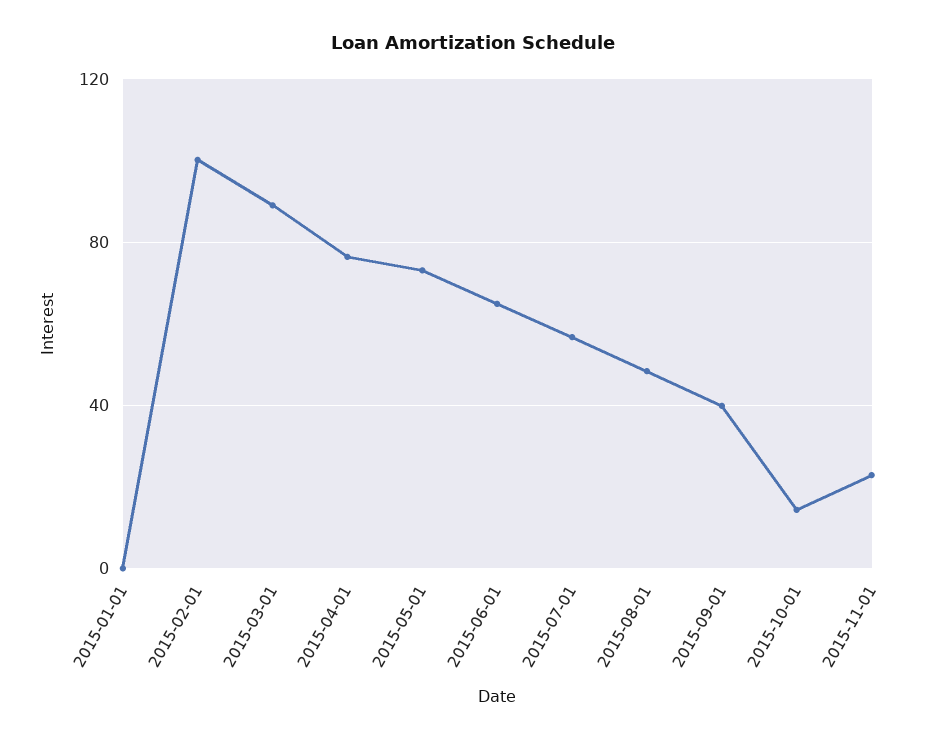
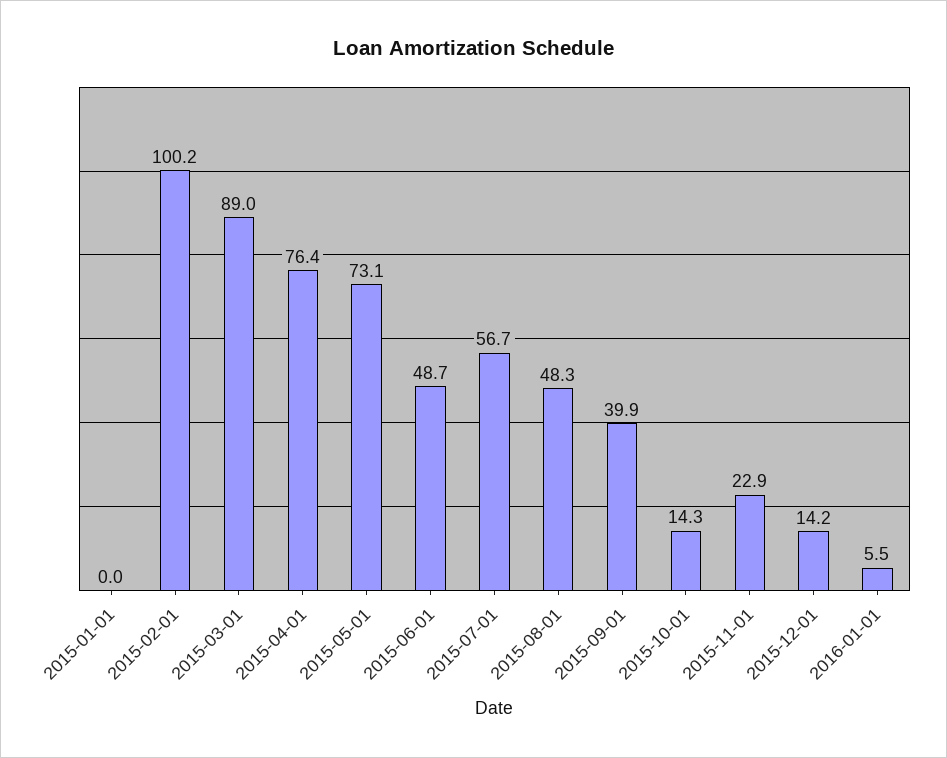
2015-06-01: 65 -> 48.7
2015-12-01: none -> 14.2
2016-01-01: none -> 5.5

